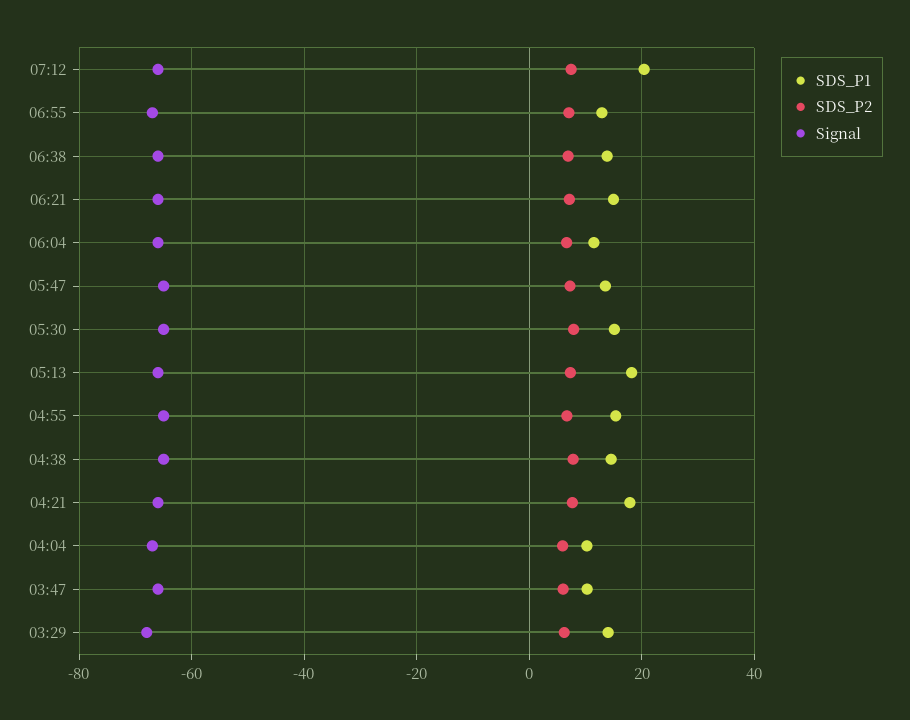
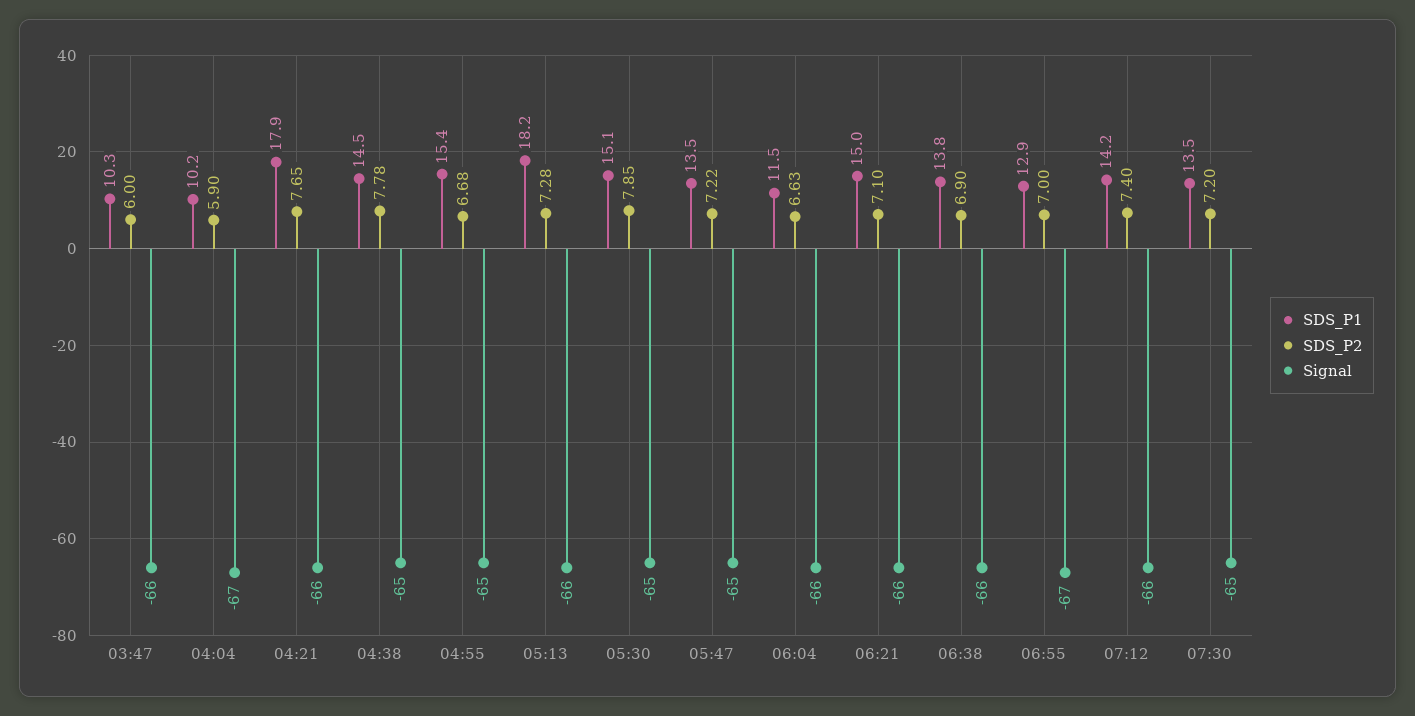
SDS_P1, 07:12: 20 -> 14.2
SDS_P1, 03:29: 14 -> none
SDS_P2, 03:29: 6 -> none
Signal, 03:29: -68 -> none
SDS_P1, 07:30: none -> 13.5
SDS_P2, 07:30: none -> 7.2
Signal, 07:30: none -> -65

